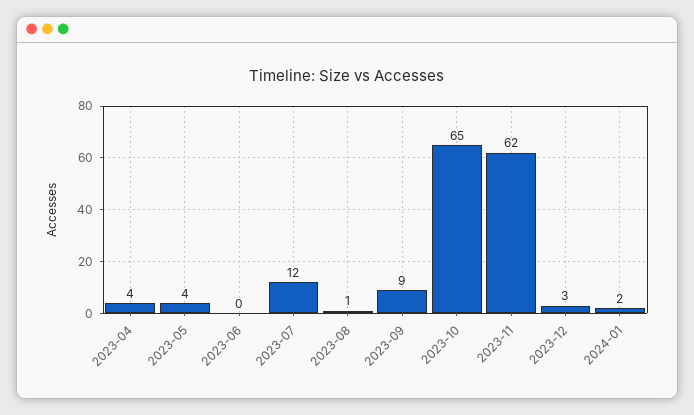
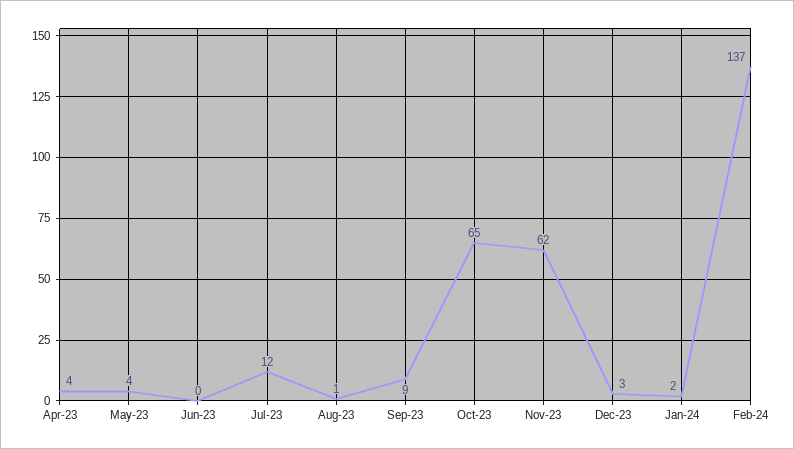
Feb-24: none -> 137

